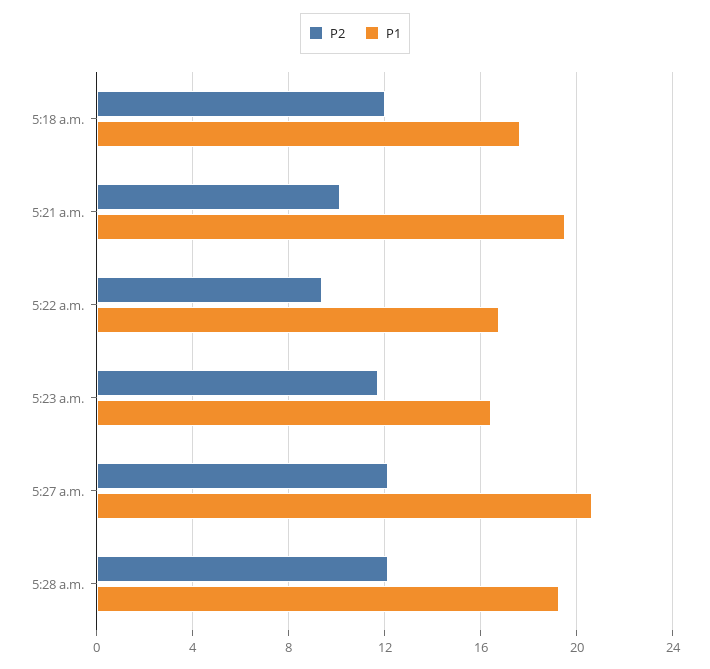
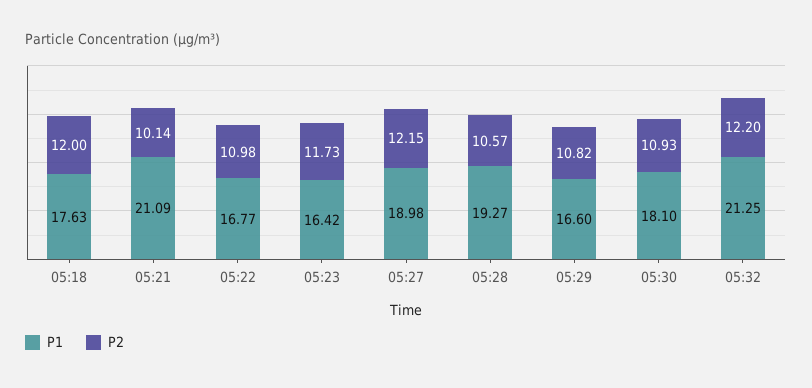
P1, 5:21 a.m.: 19.5 -> 21.09
P2, 5:22 a.m.: 9.5 -> 10.98
P1, 5:27 a.m.: 20.5 -> 18.98
P2, 5:28 a.m.: 12 -> 10.57
P1, 05:29: none -> 16.6
P2, 05:29: none -> 10.82
P1, 05:30: none -> 18.1
P2, 05:30: none -> 10.93
P1, 05:32: none -> 21.25
P2, 05:32: none -> 12.2

